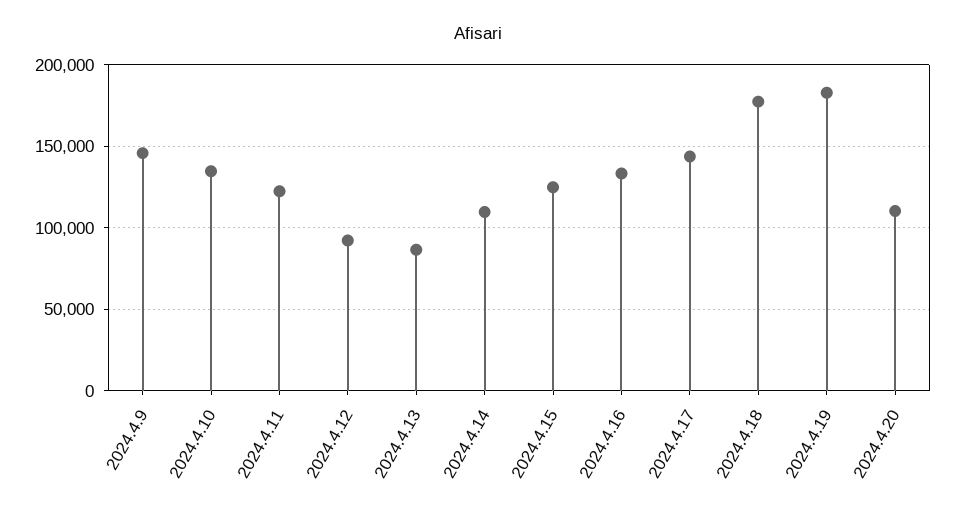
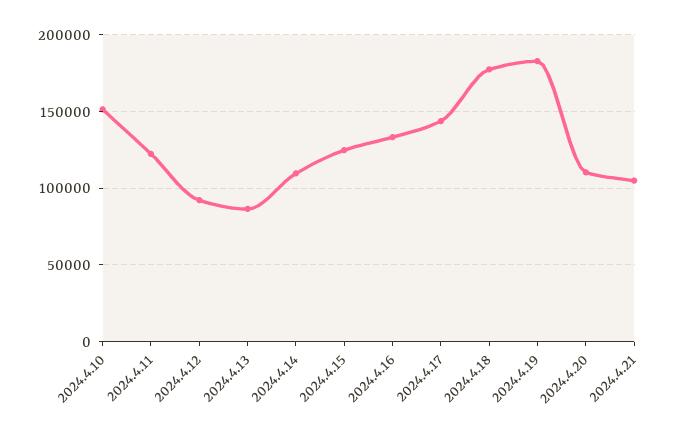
2024.4.9: 145000 -> none
2024.4.10: 135000 -> 150000
2024.4.21: none -> 105000

